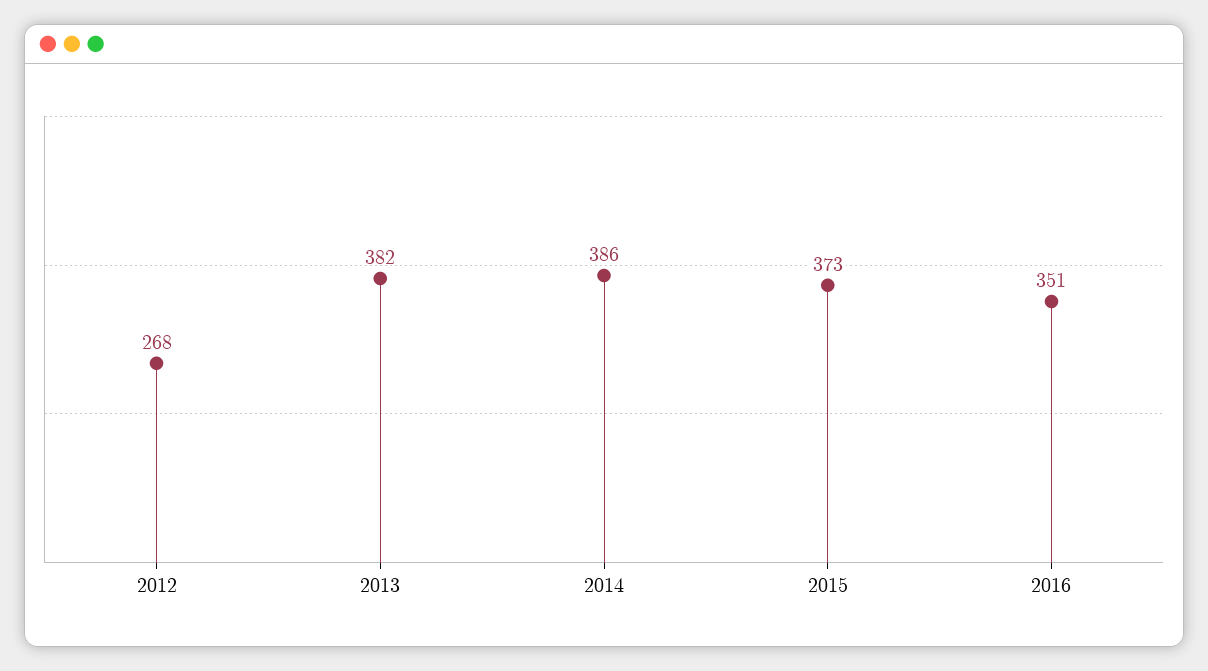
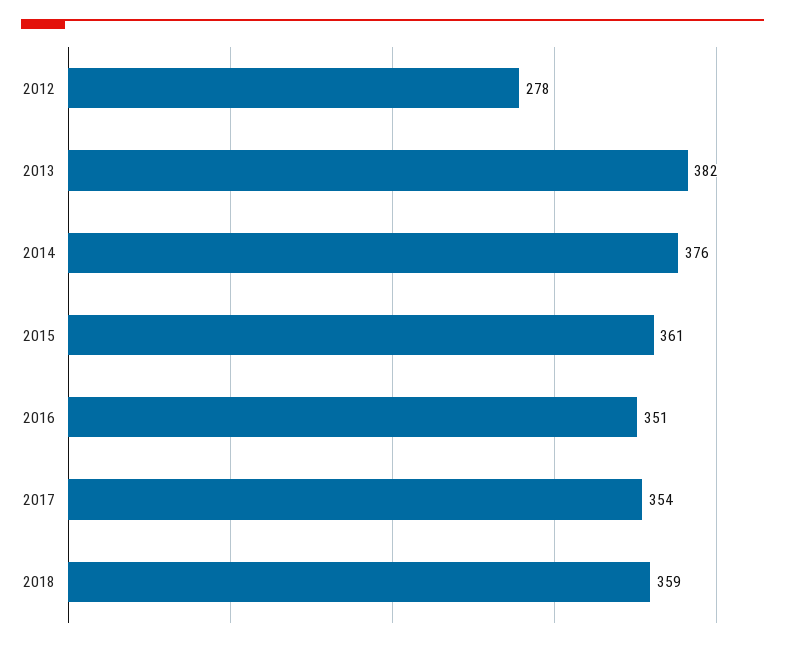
2012: 268 -> 278
2014: 386 -> 376
2015: 373 -> 361
2017: none -> 354
2018: none -> 359

